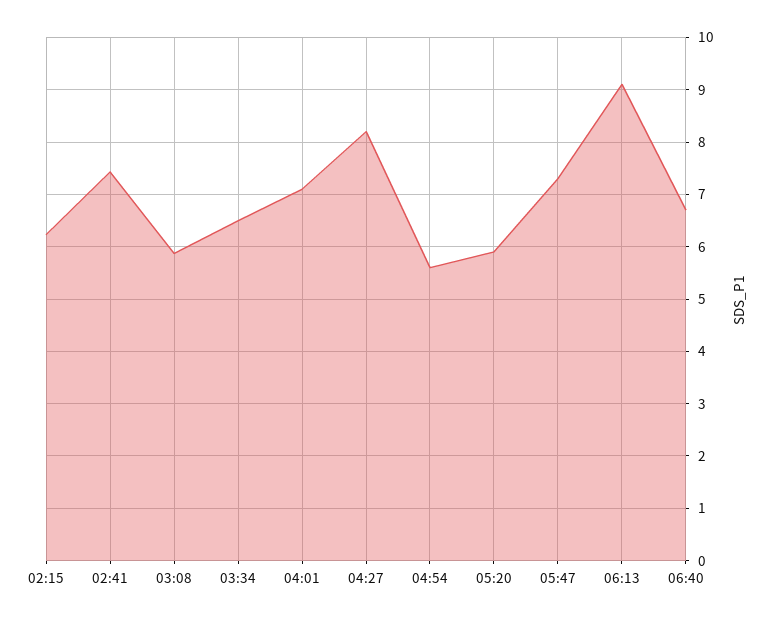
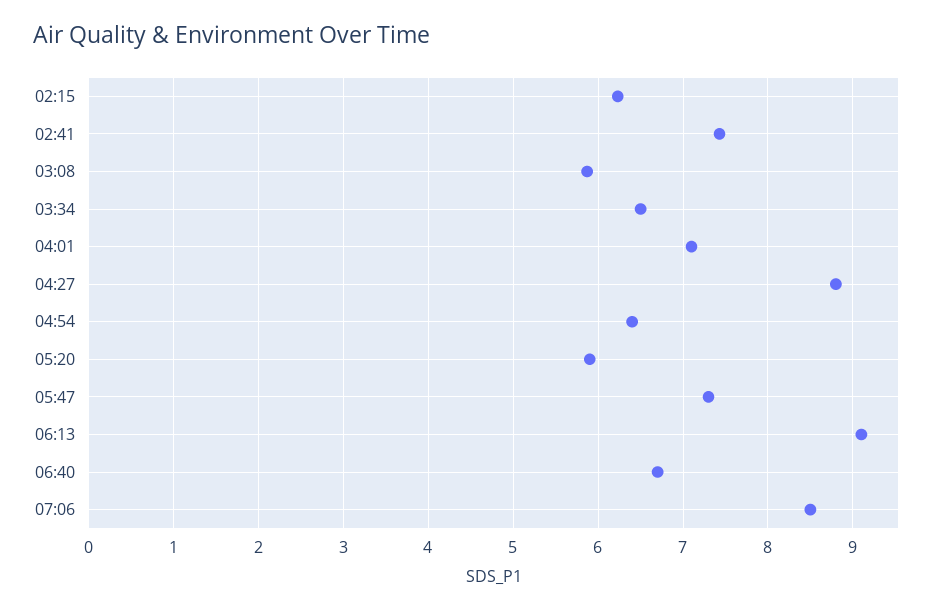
04:27: 8.2 -> 8.8
04:54: 5.6 -> 6.4
07:06: none -> 8.5

